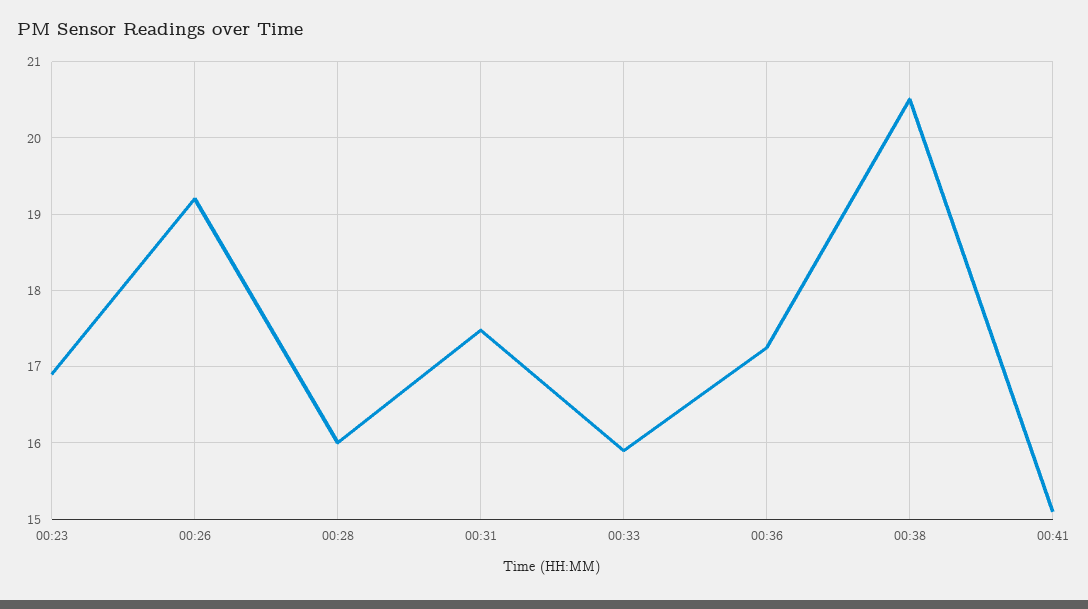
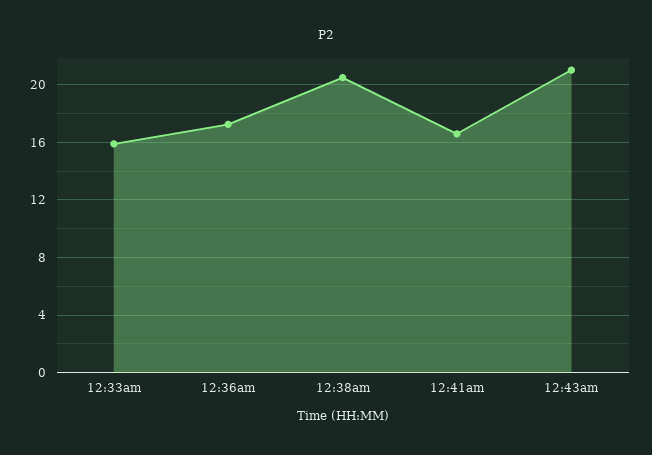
00:23: 16.9 -> none
00:26: 19.2 -> none
00:28: 16 -> none
00:31: 17.5 -> none
00:41: 15.1 -> 16.5
12:43am: none -> 21

